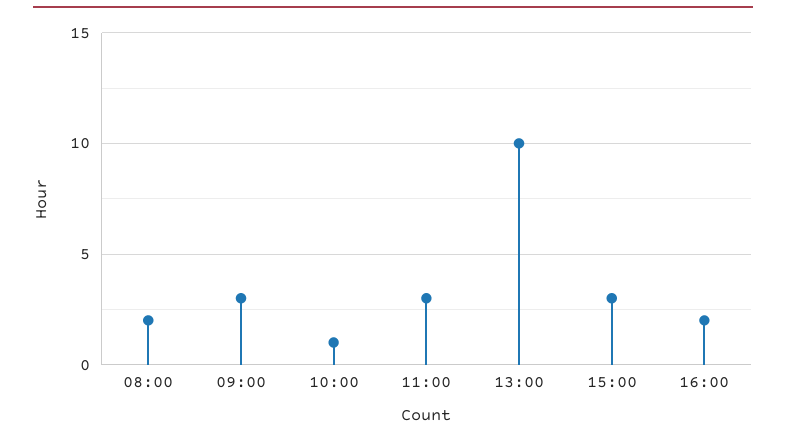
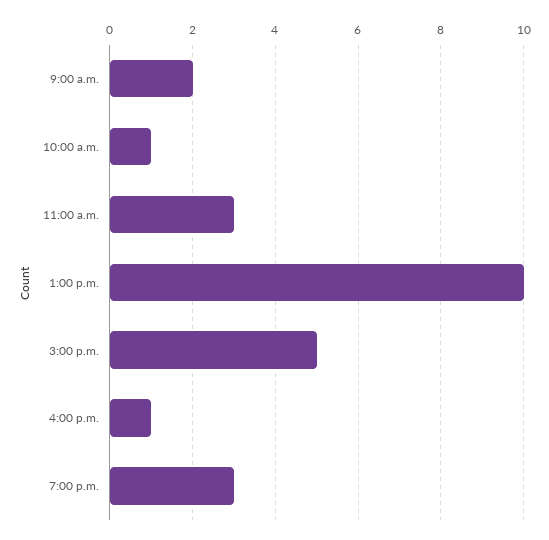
08:00: 2 -> none
09:00: 3 -> 2
15:00: 3 -> 5
16:00: 2 -> 1
7:00 p.m.: none -> 3

